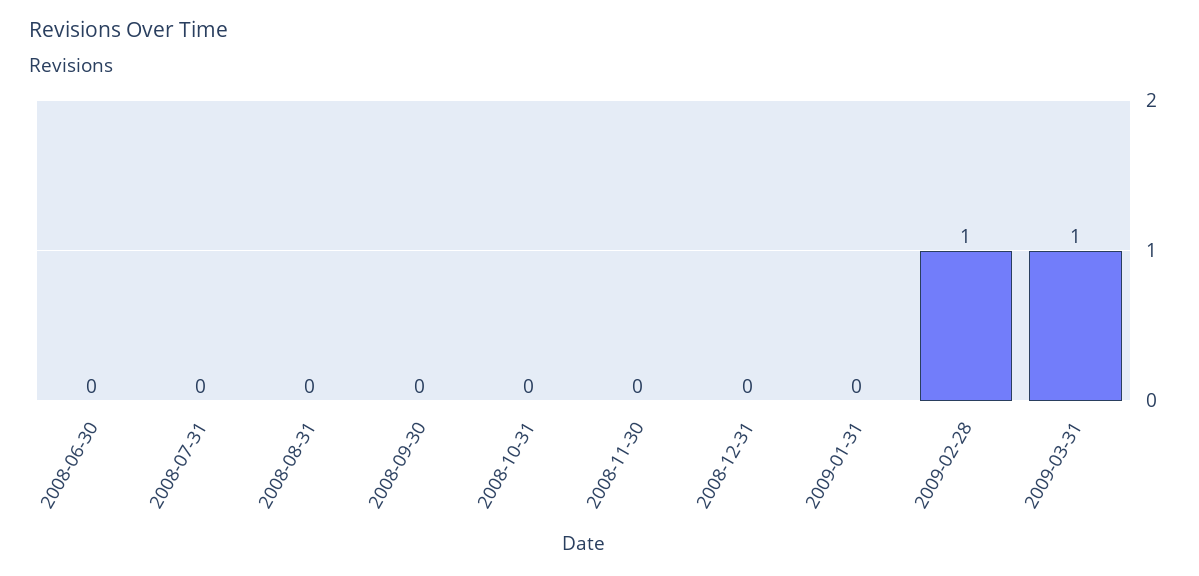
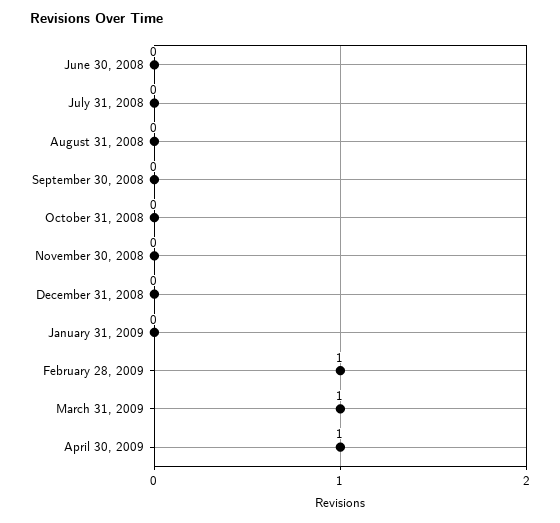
April 30, 2009: none -> 1

